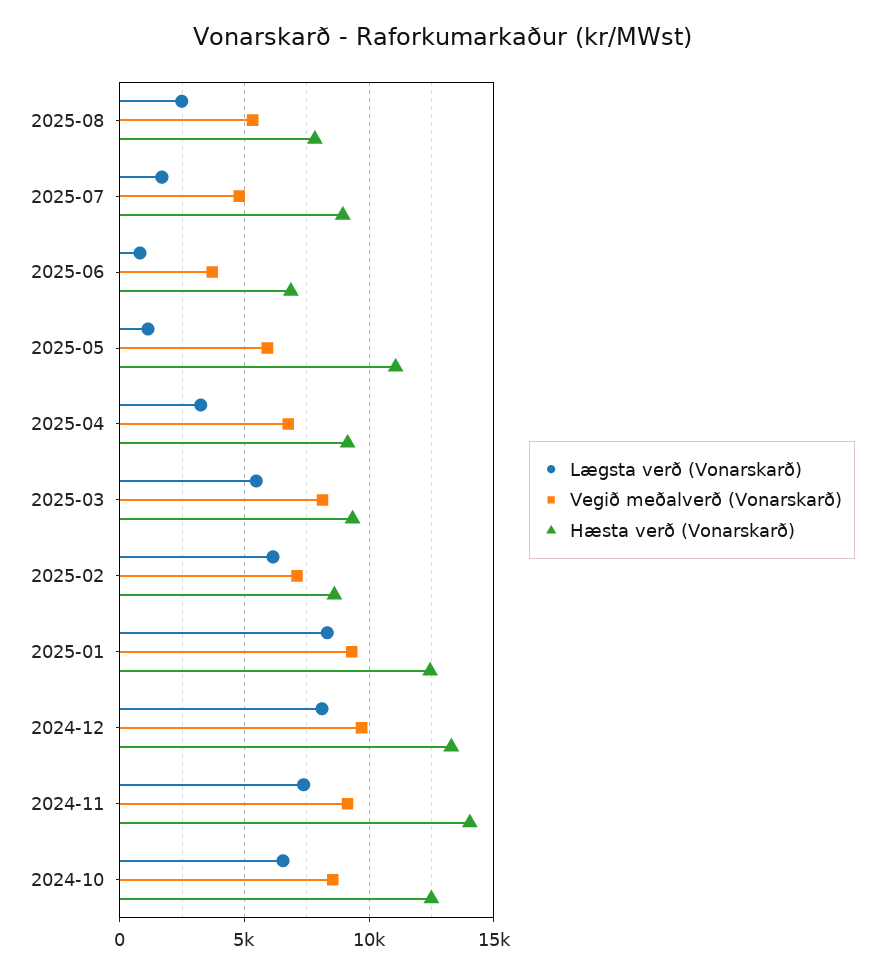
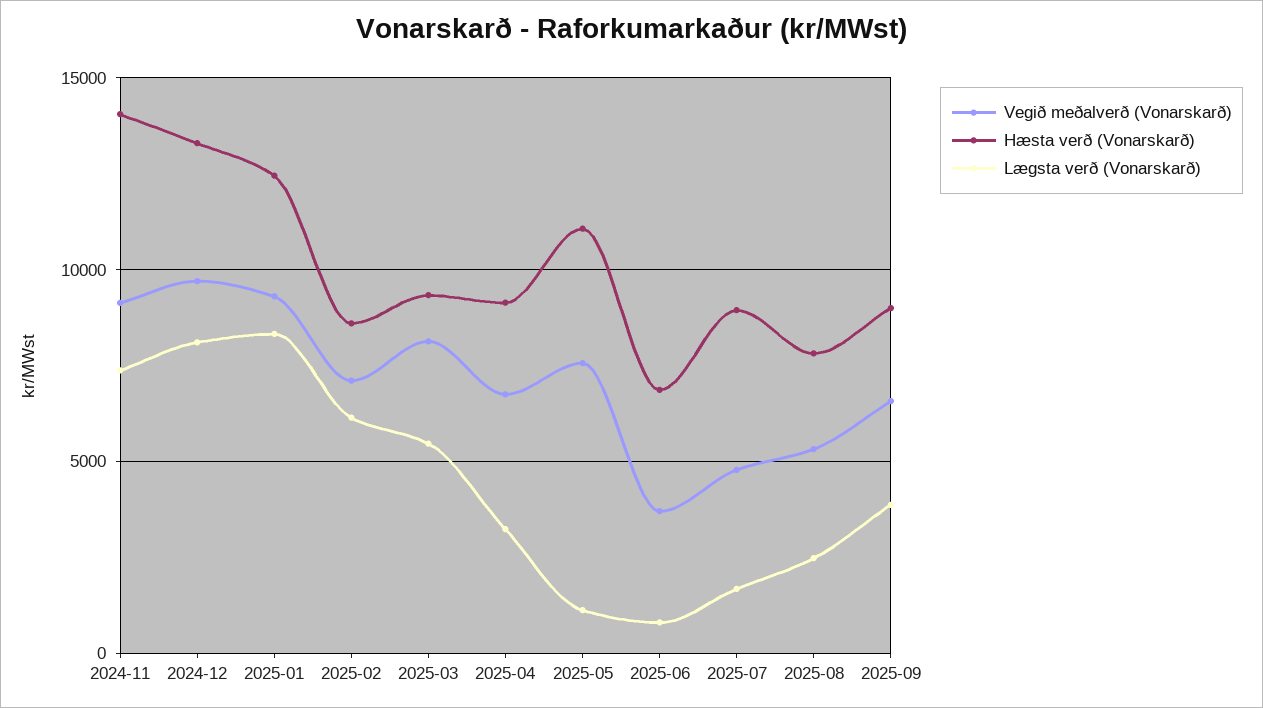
Vegið meðalverð (Vonarskarð), 2025-05: 6000 -> 7500
Lægsta verð (Vonarskarð), 2024-10: 6500 -> none
Vegið meðalverð (Vonarskarð), 2024-10: 8500 -> none
Hæsta verð (Vonarskarð), 2024-10: 12500 -> none
Vegið meðalverð (Vonarskarð), 2025-09: none -> 6500
Hæsta verð (Vonarskarð), 2025-09: none -> 9000
Lægsta verð (Vonarskarð), 2025-09: none -> 4000

